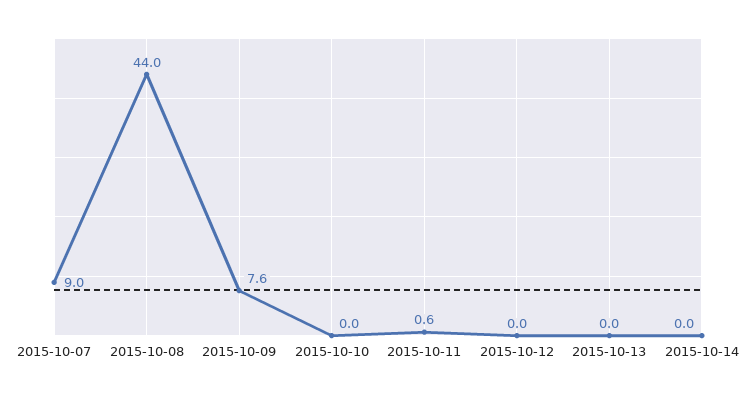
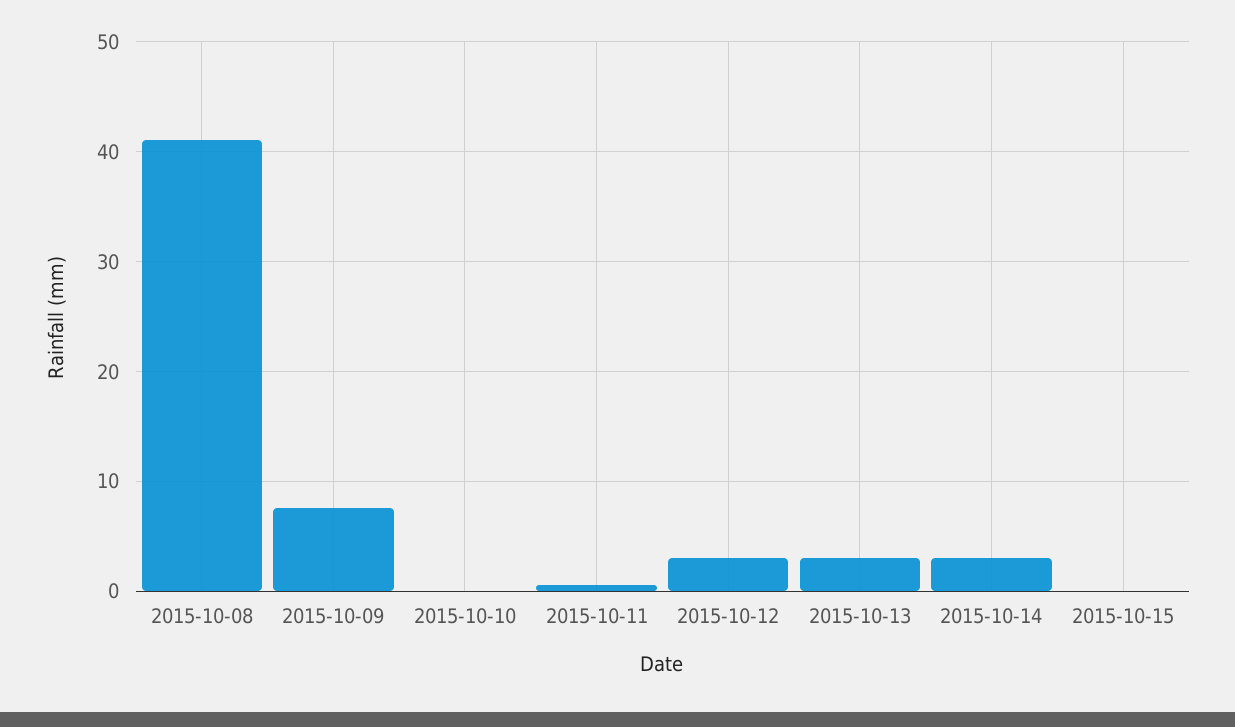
2015-10-07: 9 -> none
2015-10-08: 44 -> 41
2015-10-12: 0 -> 3
2015-10-13: 0 -> 3
2015-10-14: 0 -> 3
2015-10-15: none -> 0

